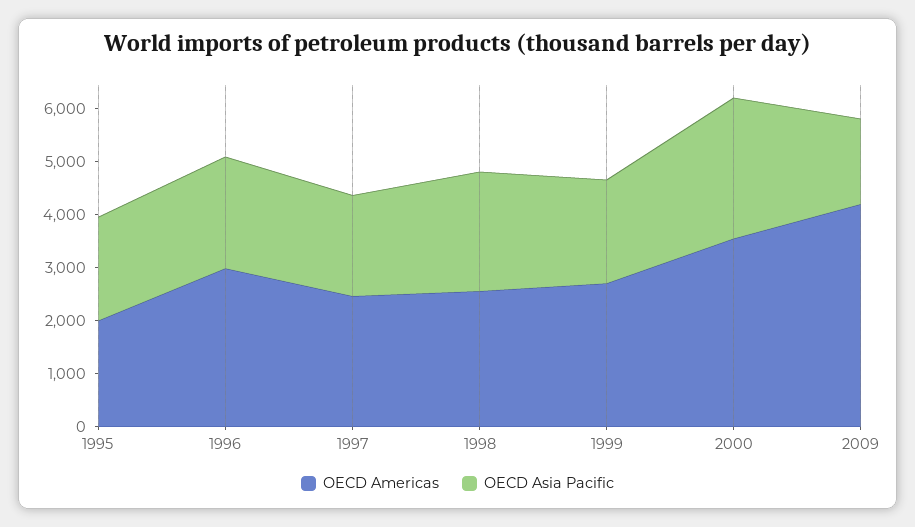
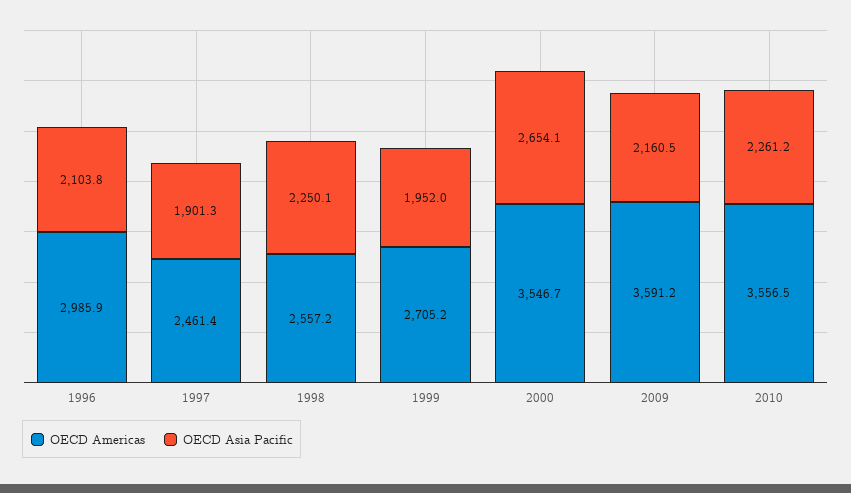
OECD Americas, 1995: 2000 -> none
OECD Asia Pacific, 1995: 2000 -> none
OECD Americas, 2009: 4200 -> 3591.2
OECD Asia Pacific, 2009: 1600 -> 2160.5
OECD Americas, 2010: none -> 3556.5
OECD Asia Pacific, 2010: none -> 2261.2

